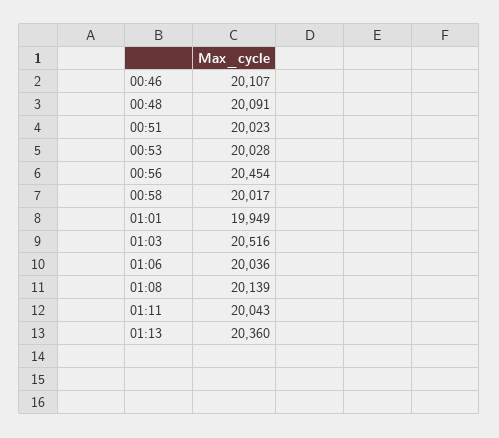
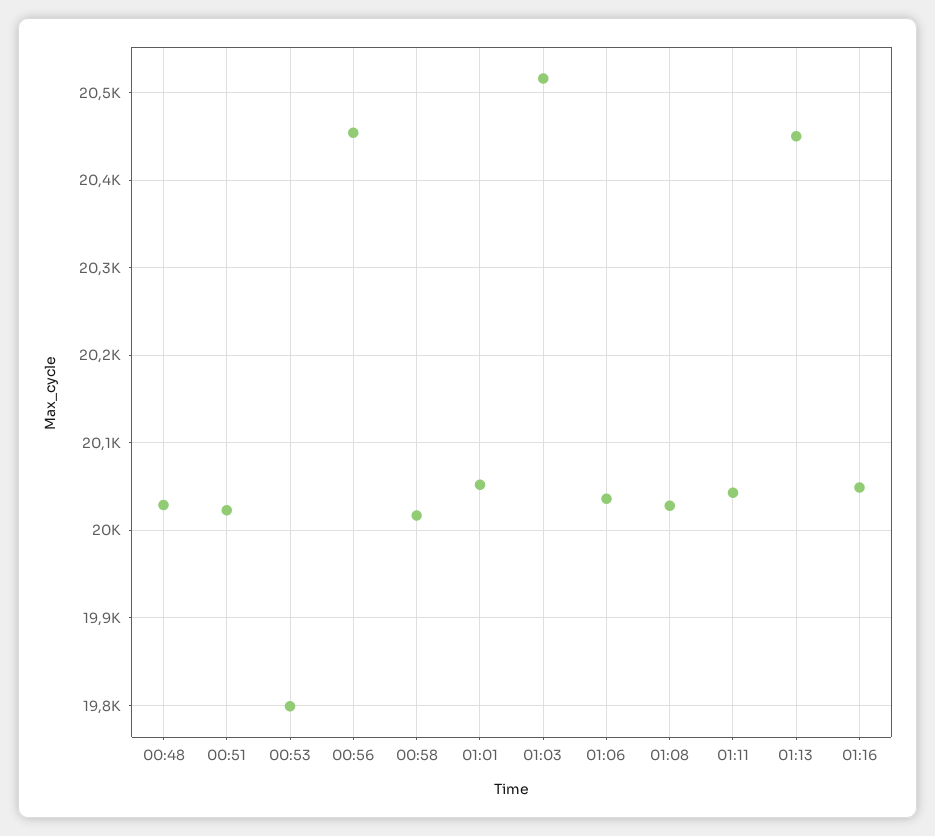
00:46: 20107 -> none
00:48: 20091 -> 20030
00:53: 20028 -> 19800
01:01: 19949 -> 20050
01:08: 20139 -> 20030
01:13: 20360 -> 20450
01:16: none -> 20050

